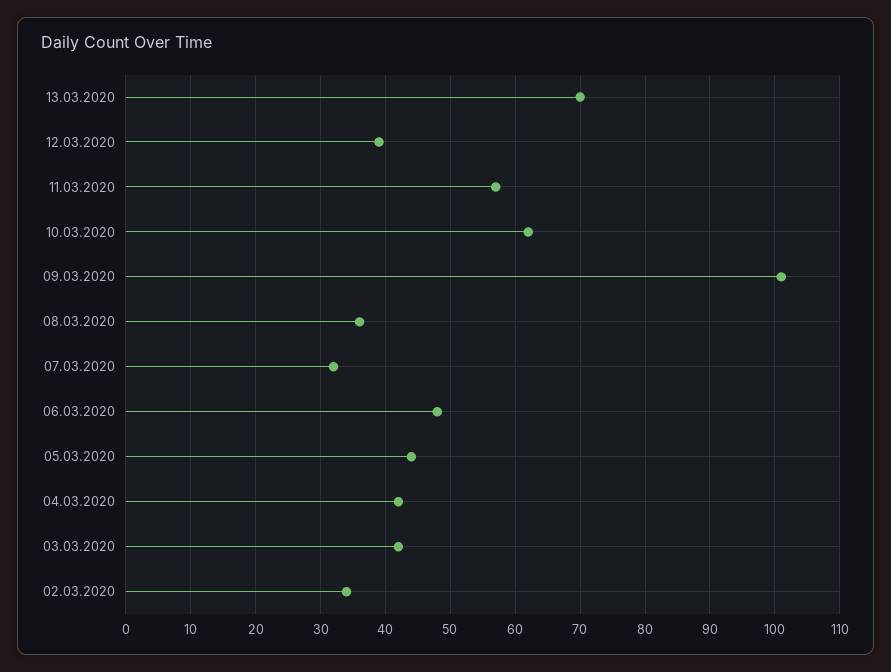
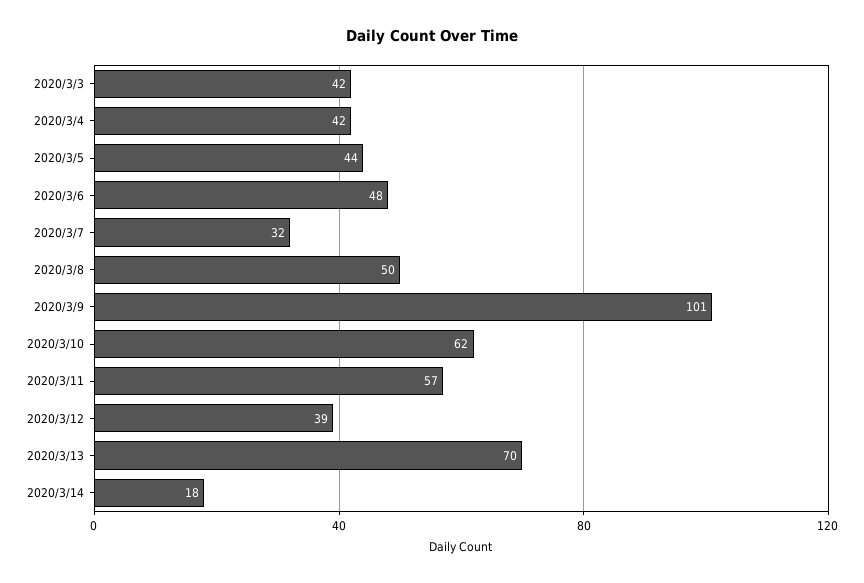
08.03.2020: 36 -> 50
02.03.2020: 34 -> none
2020/3/14: none -> 18

